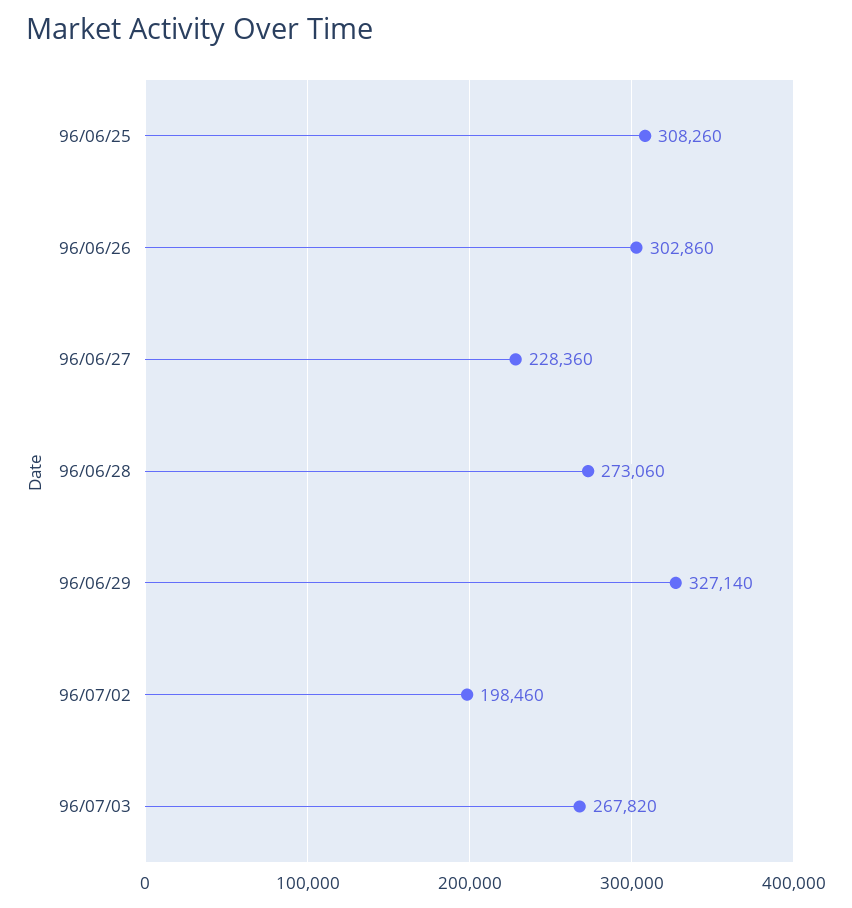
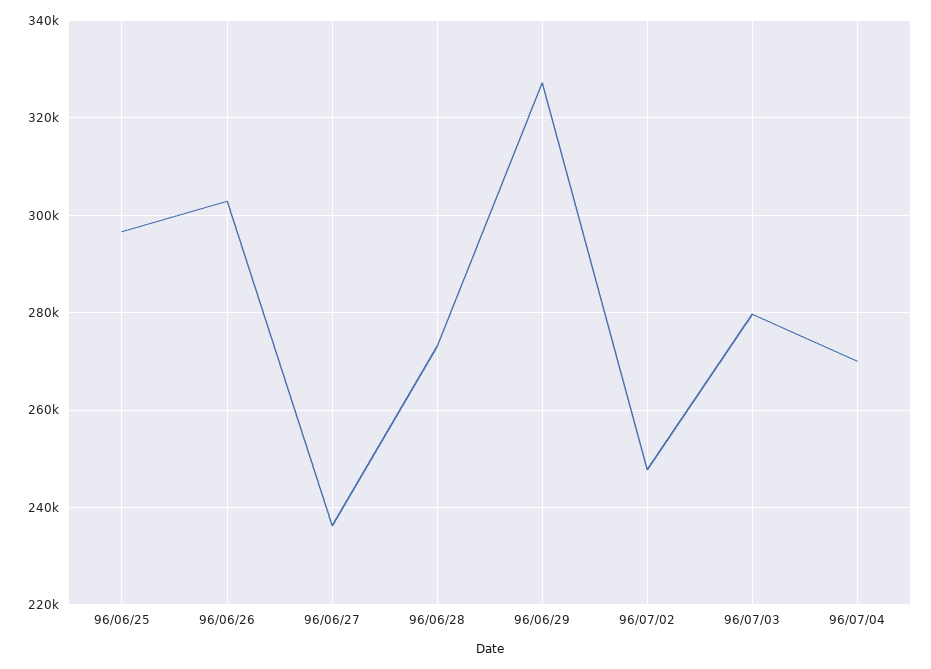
96/06/25: 308260 -> 296000
96/06/27: 228360 -> 236000
96/07/02: 198460 -> 248000
96/07/03: 267820 -> 280000
96/07/04: none -> 270000

